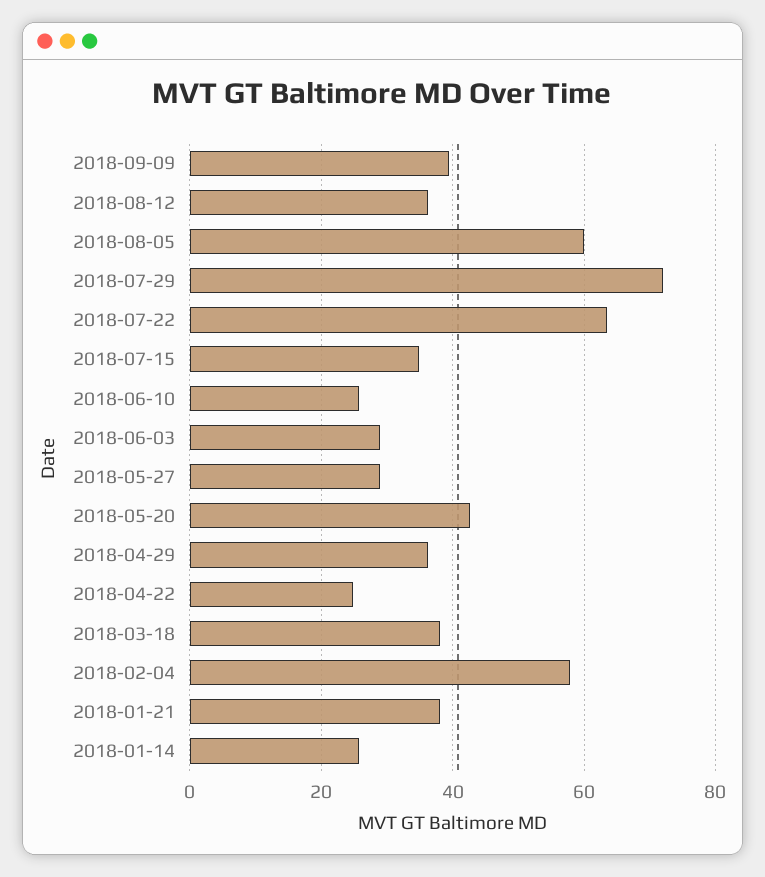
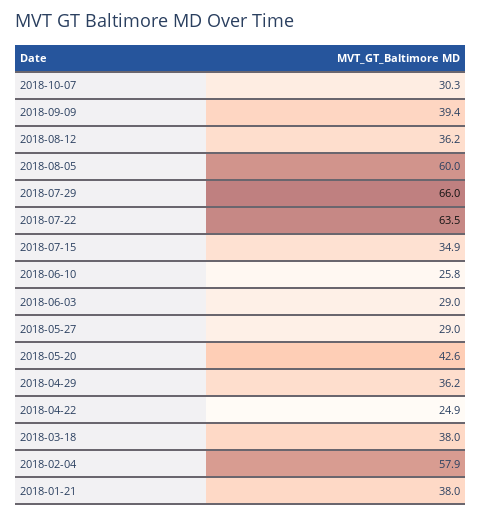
2018-07-29: 72 -> 66
2018-01-14: 26 -> none
2018-10-07: none -> 30.3

